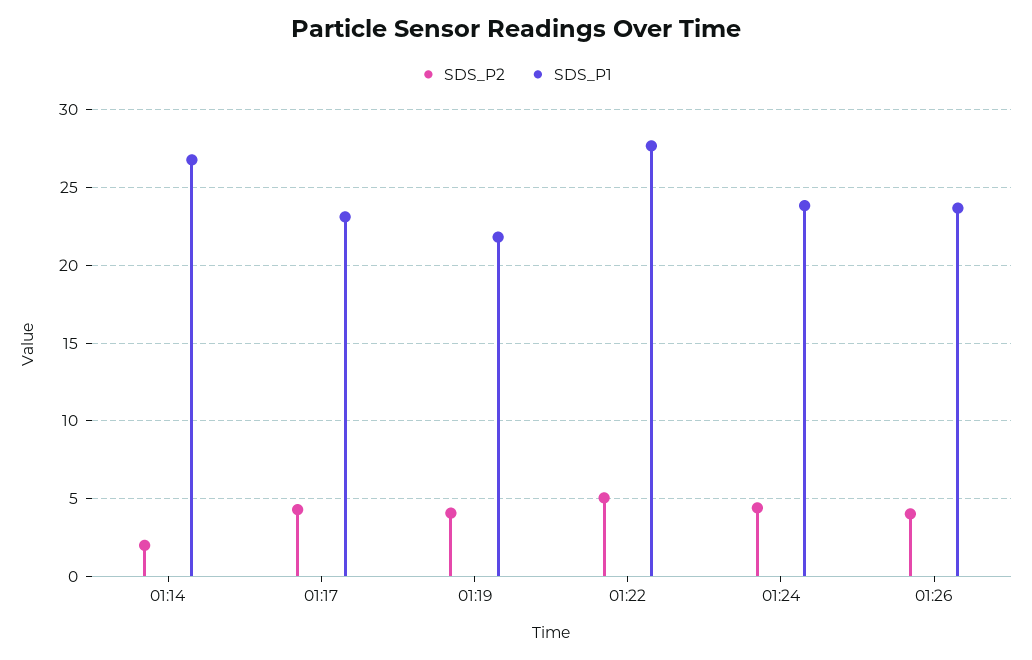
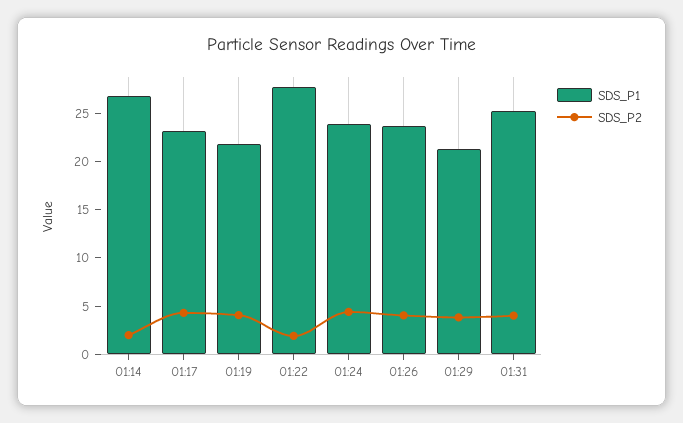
SDS_P2, 01:22: 5 -> 2
SDS_P1, 01:29: none -> 21
SDS_P2, 01:29: none -> 4
SDS_P1, 01:31: none -> 25
SDS_P2, 01:31: none -> 4

